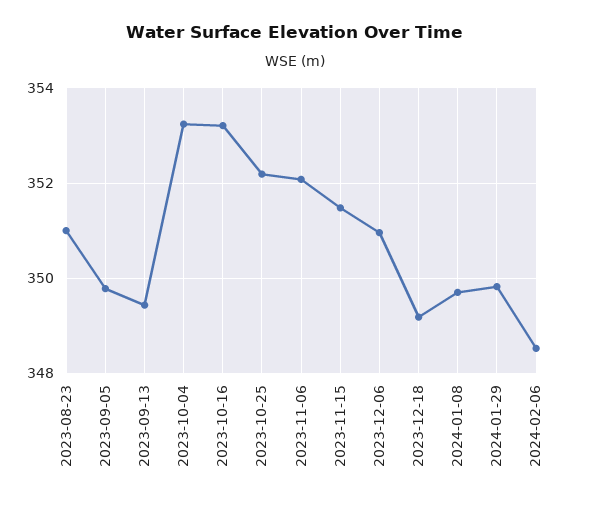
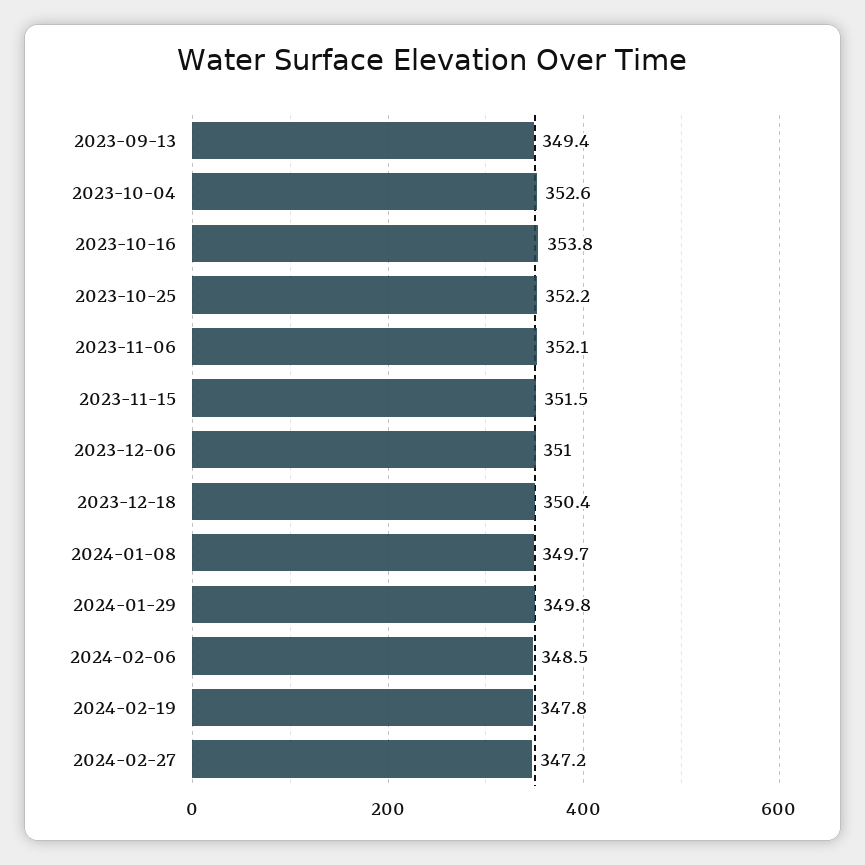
2023-08-23: 351 -> none
2023-09-05: 349.8 -> none
2023-10-04: 353.2 -> 352.6
2023-10-16: 353.2 -> 353.8
2023-12-18: 349.2 -> 350.4
2024-02-19: none -> 347.8
2024-02-27: none -> 347.2

